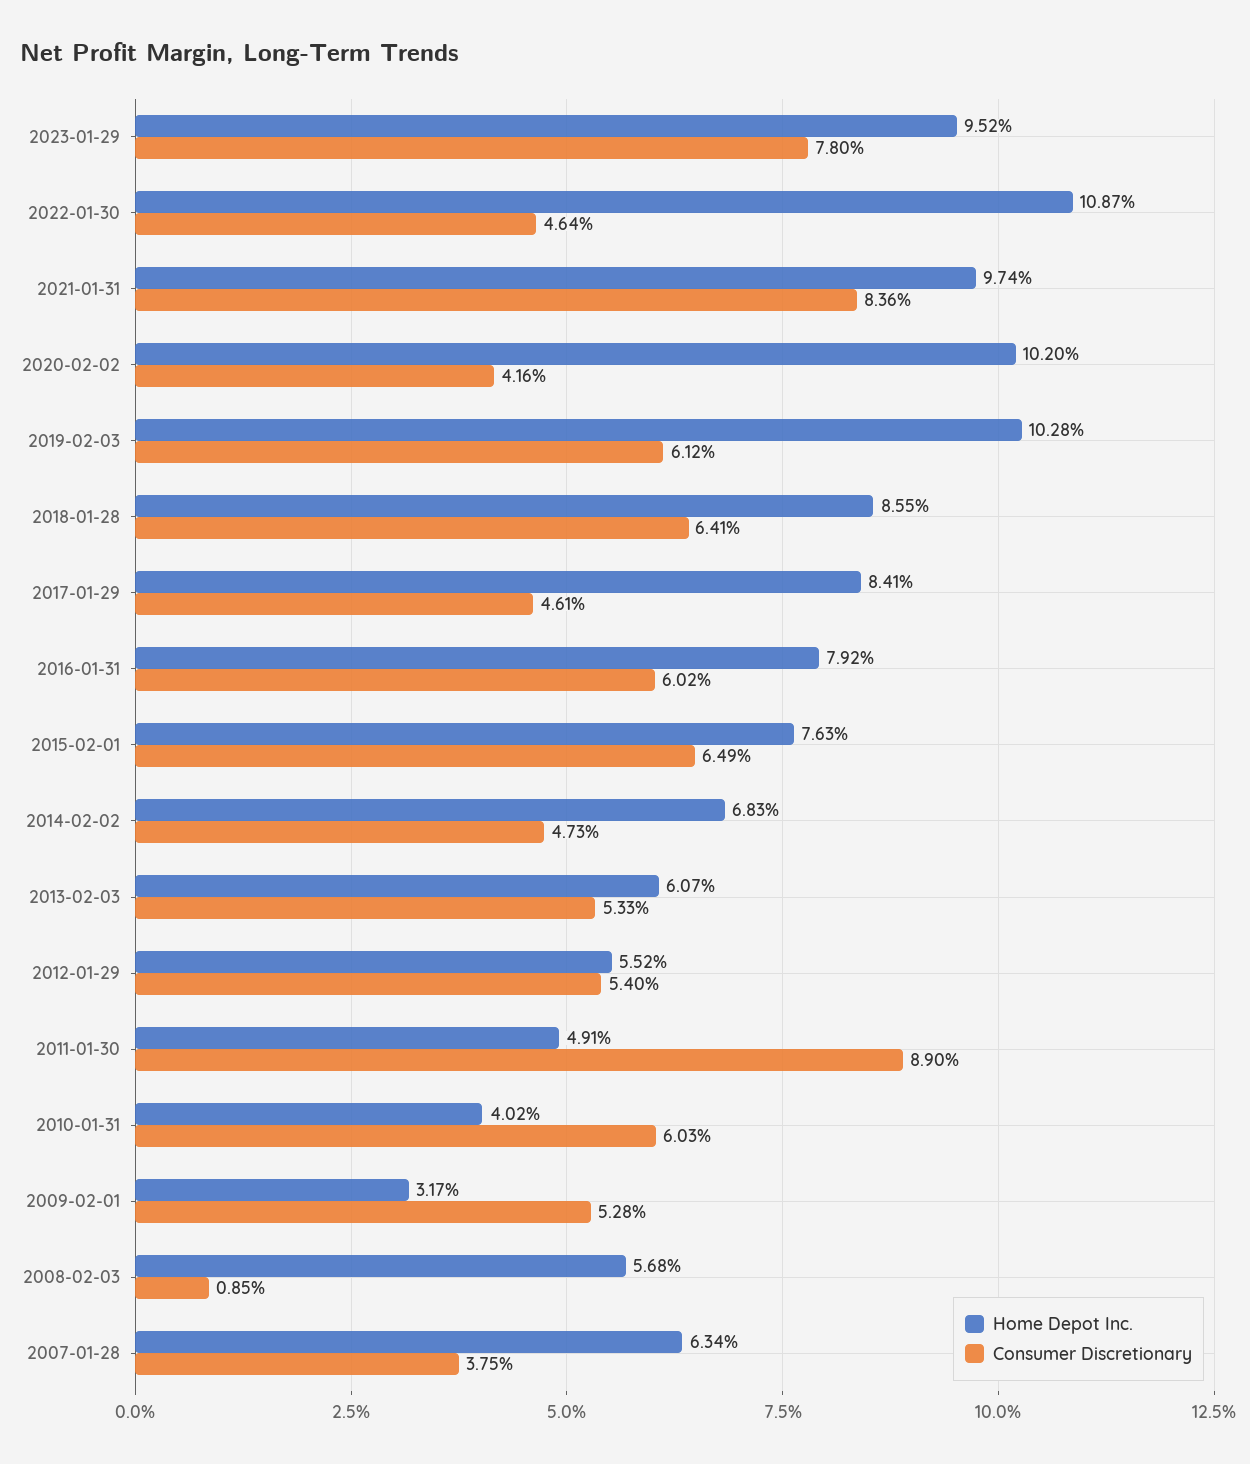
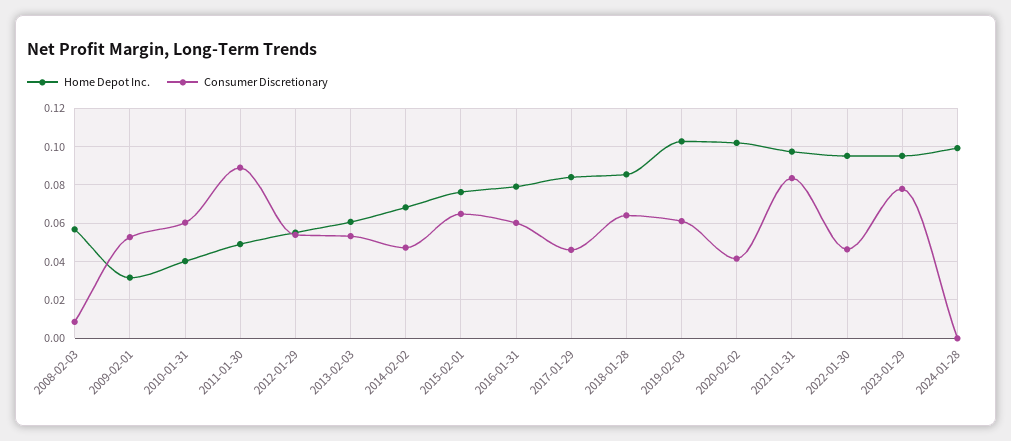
Home Depot Inc., 2022-01-30: 0.1087 -> 0.095
Home Depot Inc., 2007-01-28: 0.0634 -> none
Consumer Discretionary, 2007-01-28: 0.0375 -> none
Home Depot Inc., 2024-01-28: none -> 0.1
Consumer Discretionary, 2024-01-28: none -> 0

